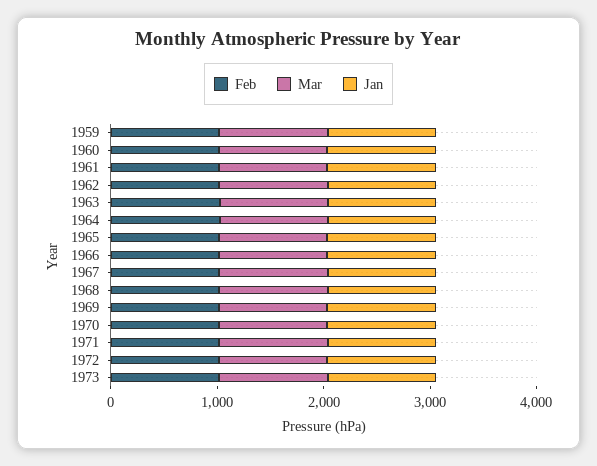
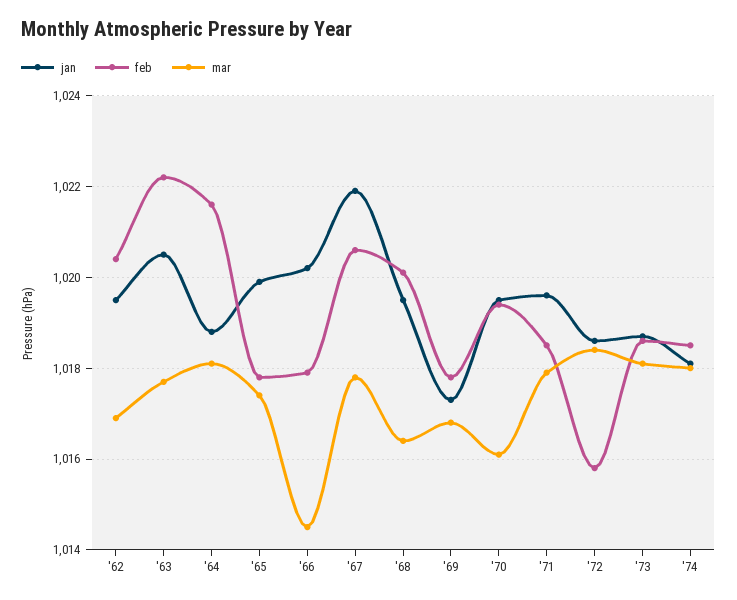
Feb, 1959: 1000 -> none
Mar, 1959: 1000 -> none
Jan, 1959: 1000 -> none
Feb, 1960: 1000 -> none
Mar, 1960: 1000 -> none
Jan, 1960: 1000 -> none
Feb, 1961: 1000 -> none
Mar, 1961: 1000 -> none
Jan, 1961: 1000 -> none
Jan, '74: none -> 1018
Feb, '74: none -> 1018.5
Mar, '74: none -> 1018

